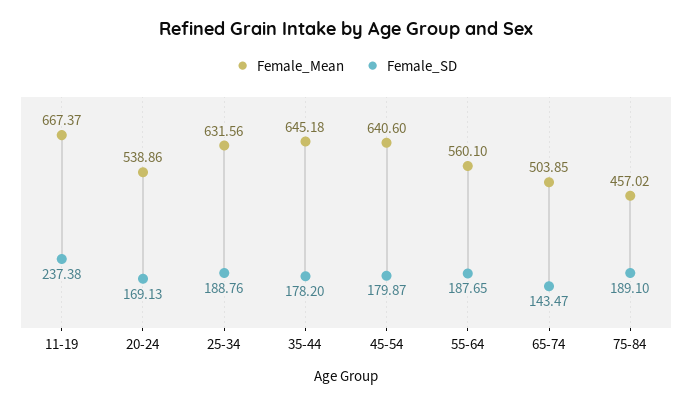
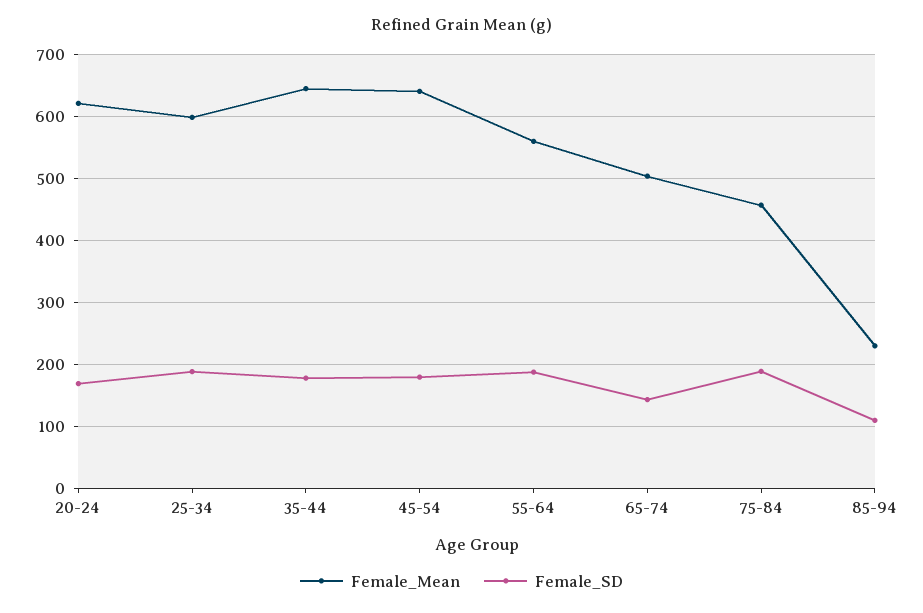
Female_Mean, 11-19: 667.37 -> none
Female_SD, 11-19: 237.38 -> none
Female_Mean, 20-24: 538.86 -> 620
Female_Mean, 25-34: 631.56 -> 600
Female_Mean, 85-94: none -> 230
Female_SD, 85-94: none -> 110

